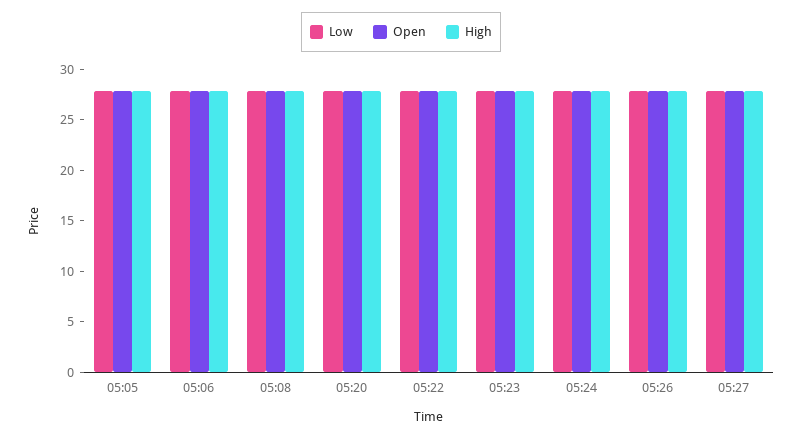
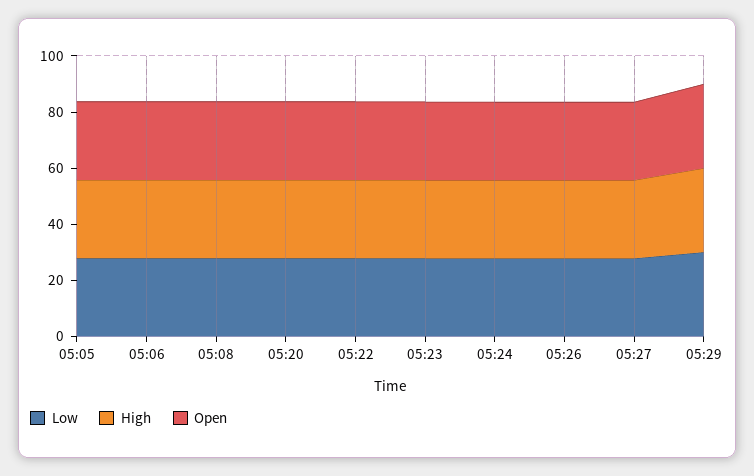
Low, 05:29: none -> 30
High, 05:29: none -> 30
Open, 05:29: none -> 30

